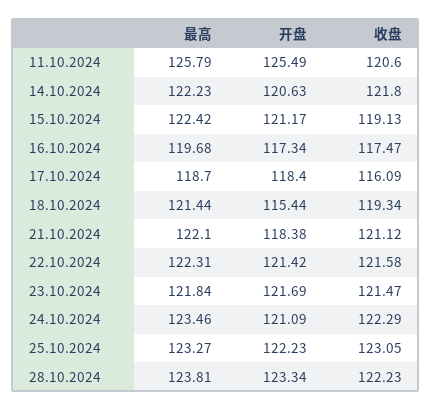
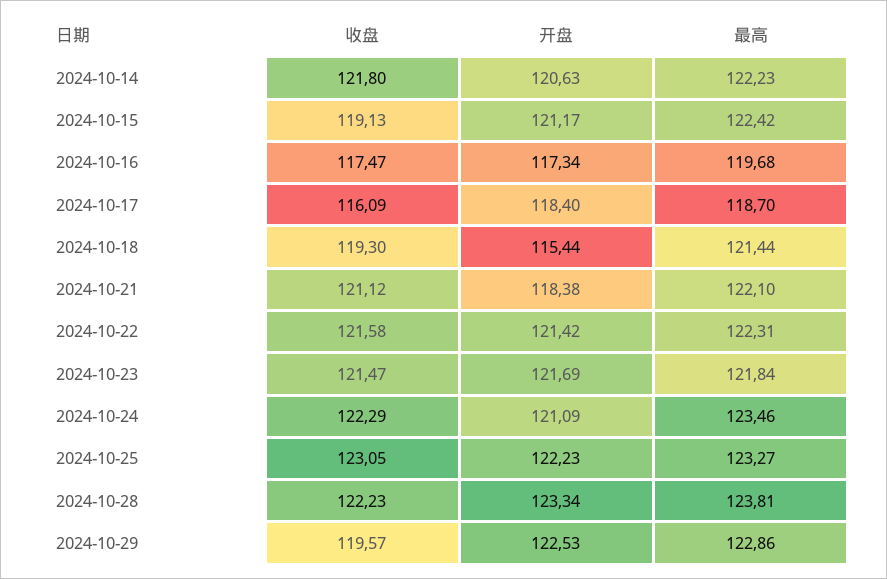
最高, 11.10.2024: 125.79 -> none
开盘, 11.10.2024: 125.49 -> none
收盘, 11.10.2024: 120.6 -> none
收盘, 18.10.2024: 119.34 -> 119.3
收盘, 2024-10-29: none -> 119.57
开盘, 2024-10-29: none -> 122.53
最高, 2024-10-29: none -> 122.86

